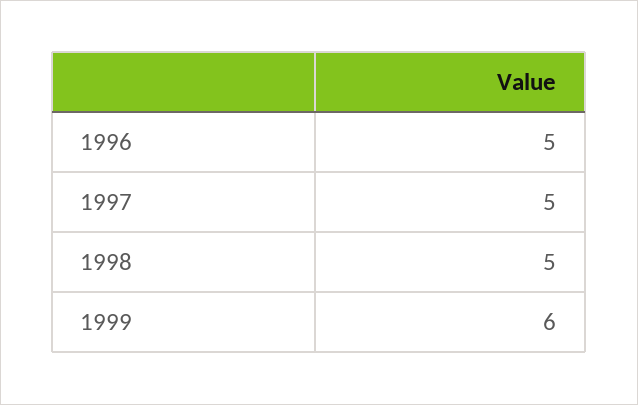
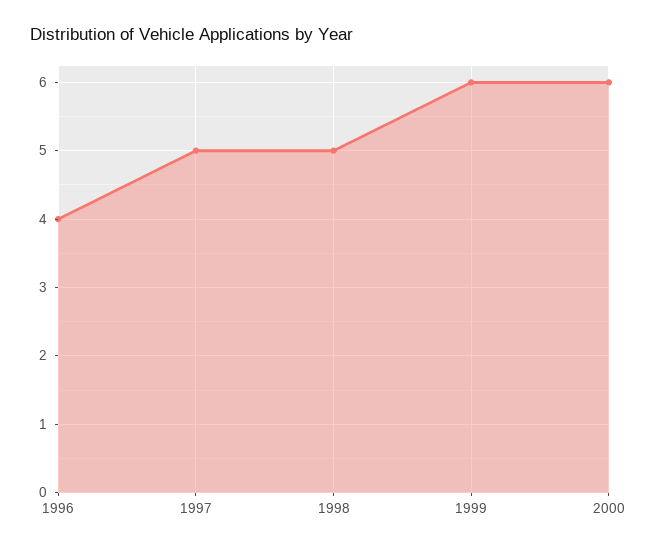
1996: 5 -> 4
2000: none -> 6

